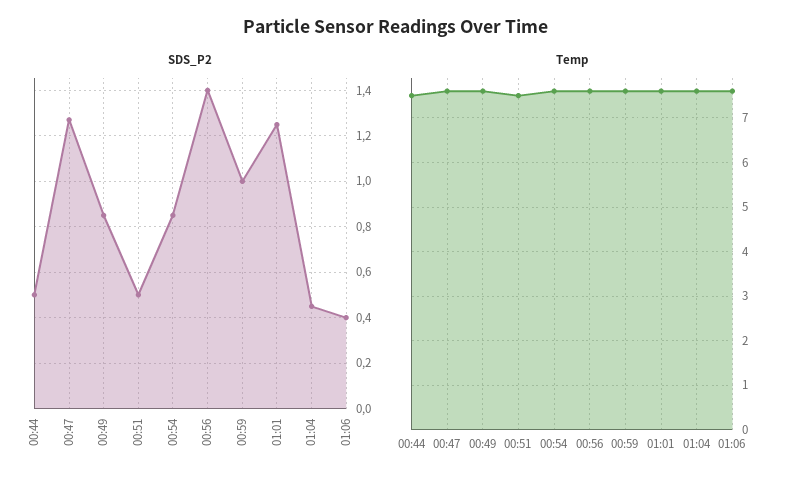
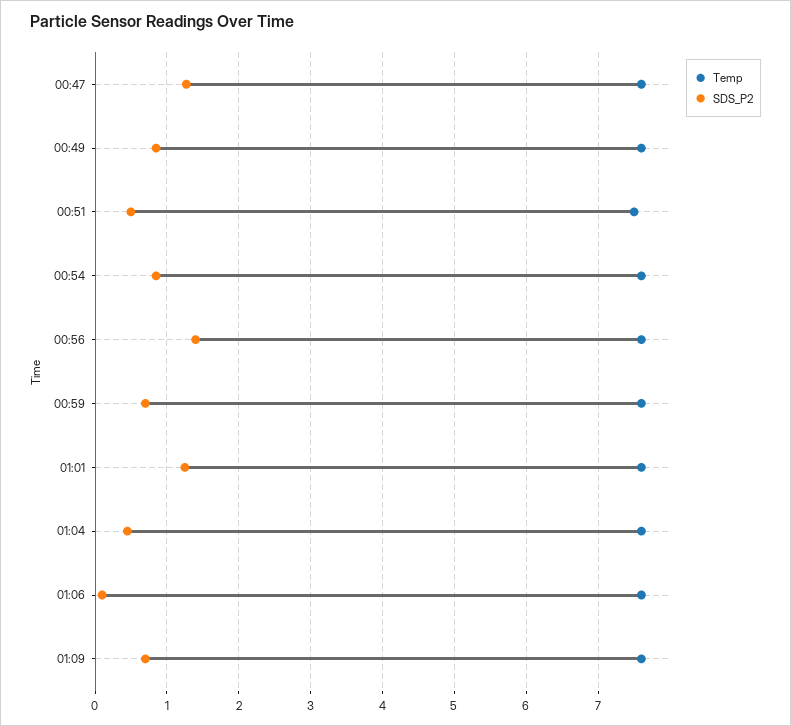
SDS_P2, 00:44: 0.5 -> none
SDS_P2, 00:59: 1 -> 0.7
SDS_P2, 01:06: 0.4 -> 0.1
Temp, 00:44: 7.5 -> none
Temp, 01:09: none -> 7.6
SDS_P2, 01:09: none -> 0.7

